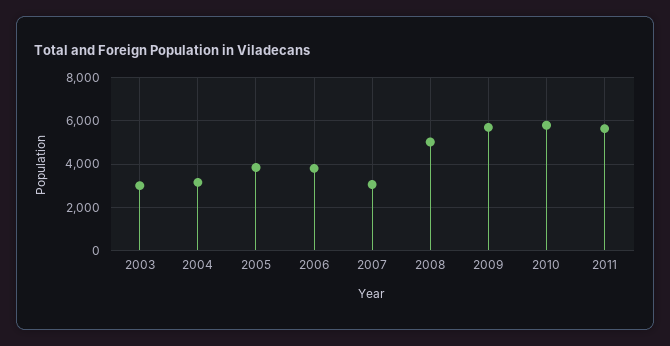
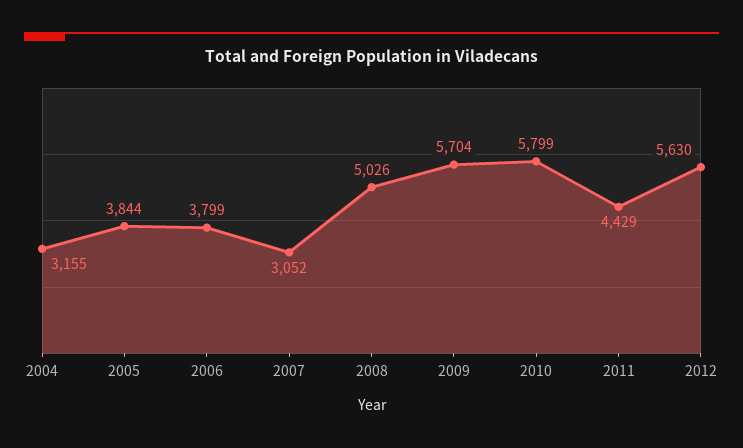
2003: 3000 -> none
2011: 5500 -> 4429
2012: none -> 5630

